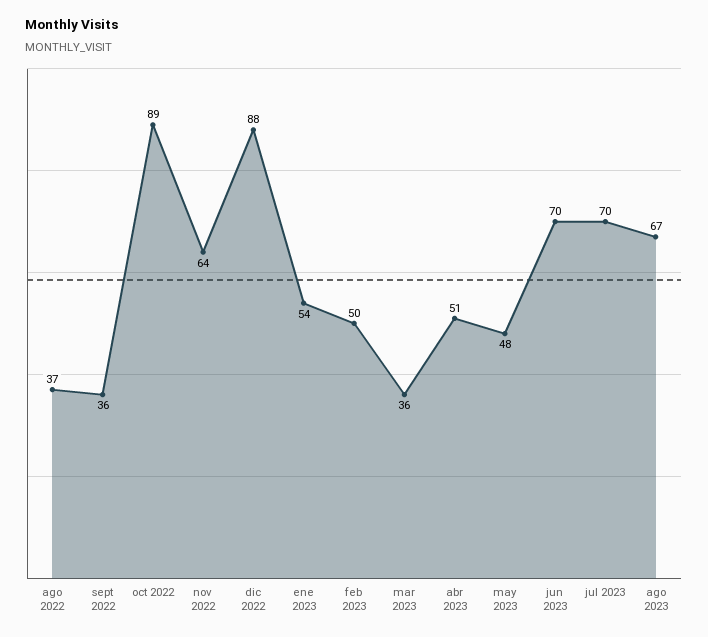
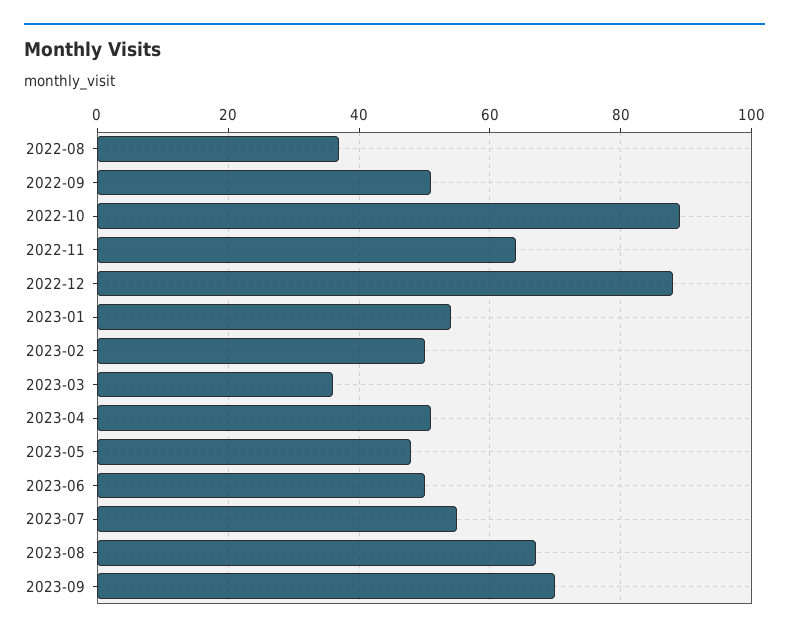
sept 2022: 36 -> 50
jun 2023: 70 -> 50
jul 2023: 70 -> 55
2023-09: none -> 70

